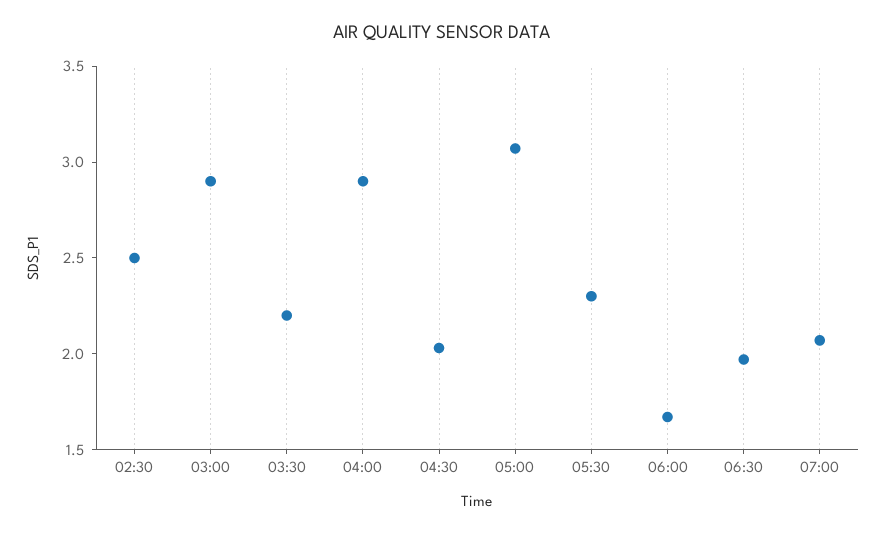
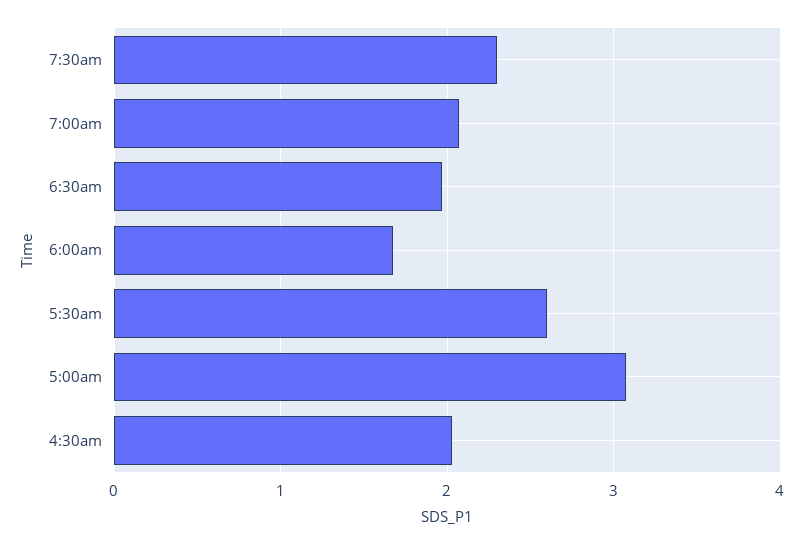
02:30: 2.5 -> none
03:00: 2.9 -> none
03:30: 2.2 -> none
04:00: 2.9 -> none
05:30: 2.3 -> 2.6
7:30am: none -> 2.3

